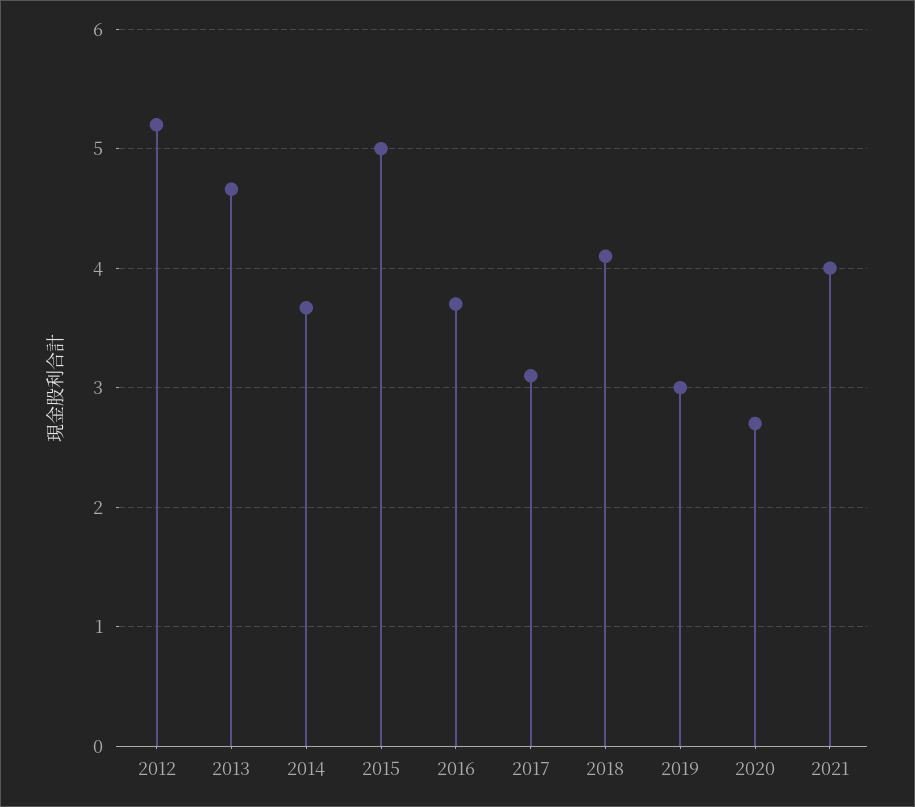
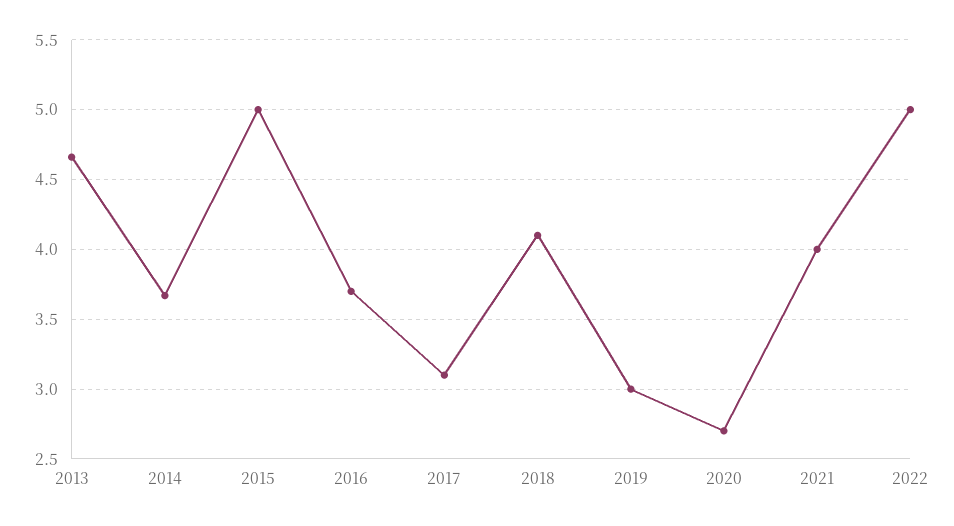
2012: 5.2 -> none
2022: none -> 5

